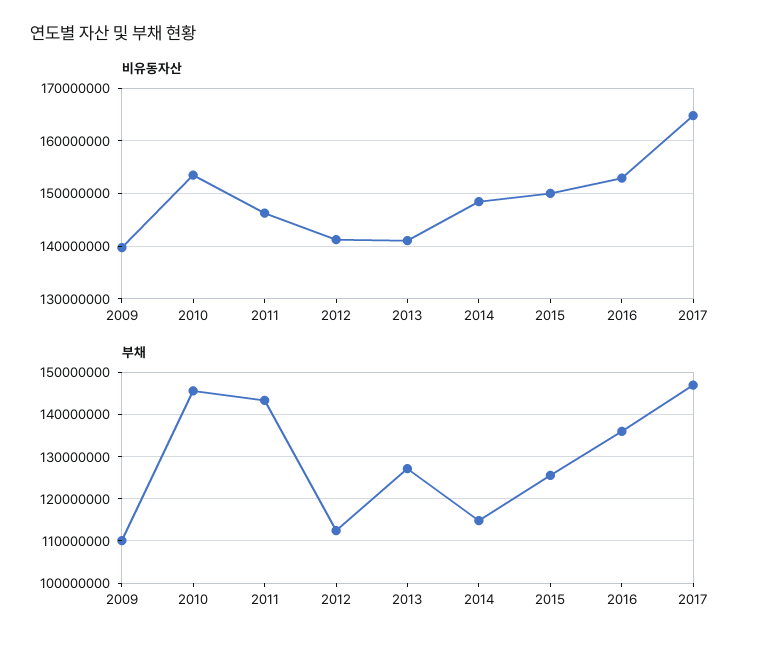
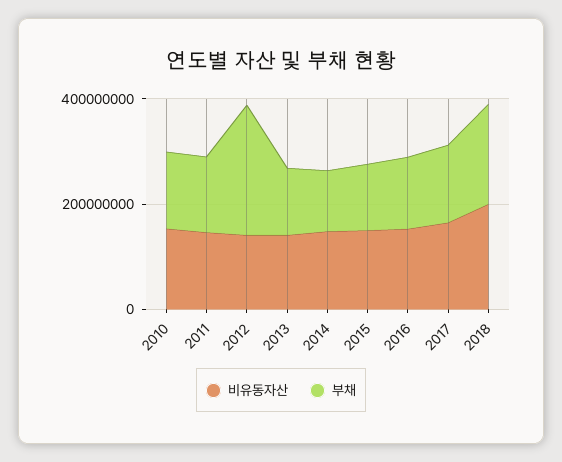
비유동자산, 2009: 140000000 -> none
부채, 2009: 110000000 -> none
부채, 2012: 112000000 -> 250000000
비유동자산, 2018: none -> 200000000
부채, 2018: none -> 200000000

